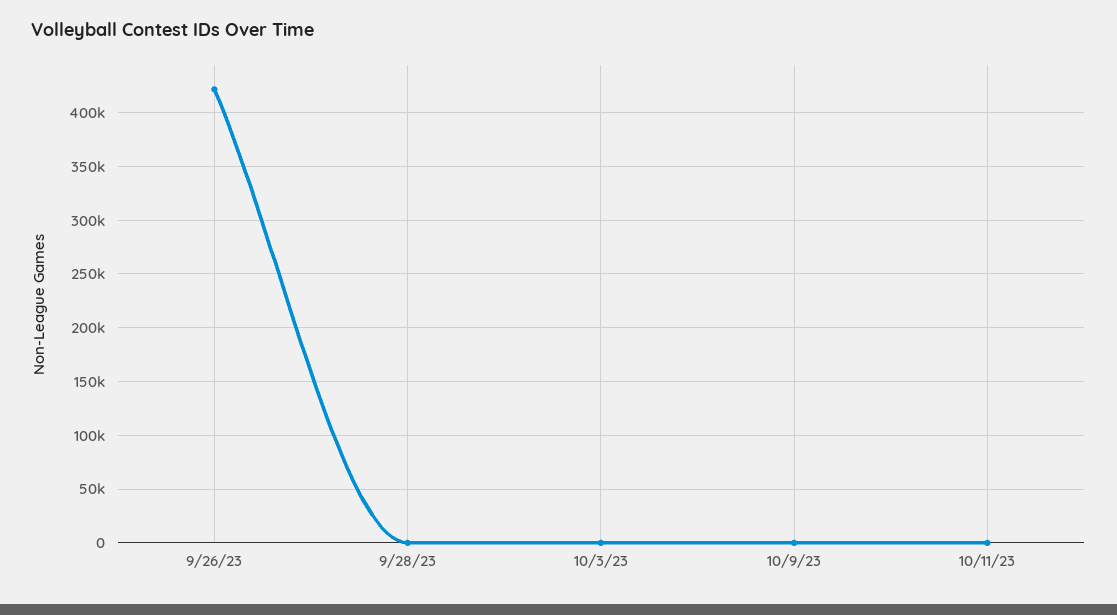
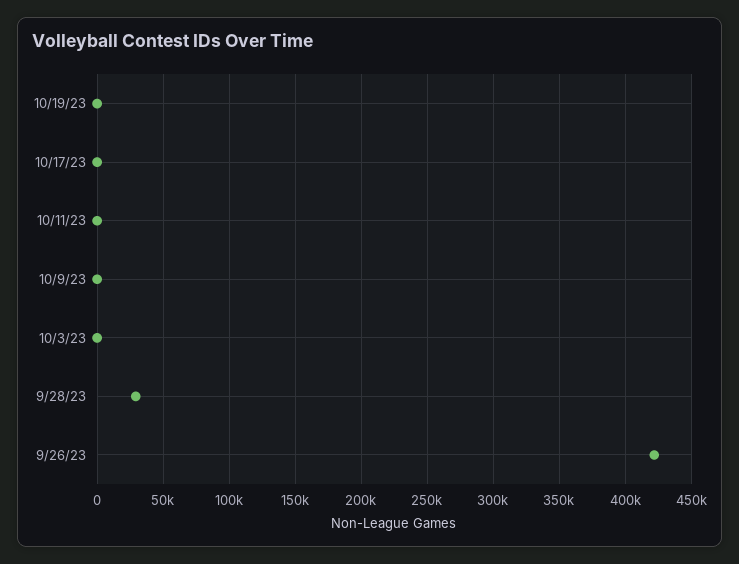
9/28/23: 0 -> 30000
10/19/23: none -> 0
10/17/23: none -> 0

